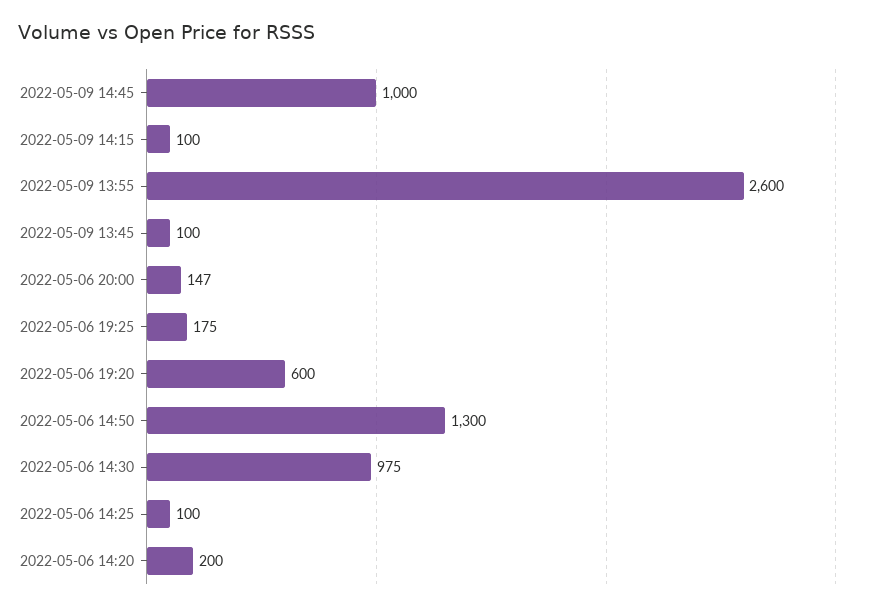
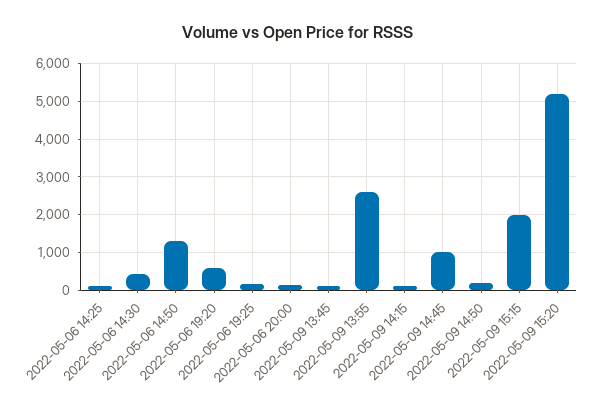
2022-05-06 14:30: 975 -> 400
2022-05-06 14:20: 200 -> none
2022-05-09 14:50: none -> 200
2022-05-09 15:15: none -> 2000
2022-05-09 15:20: none -> 5200

